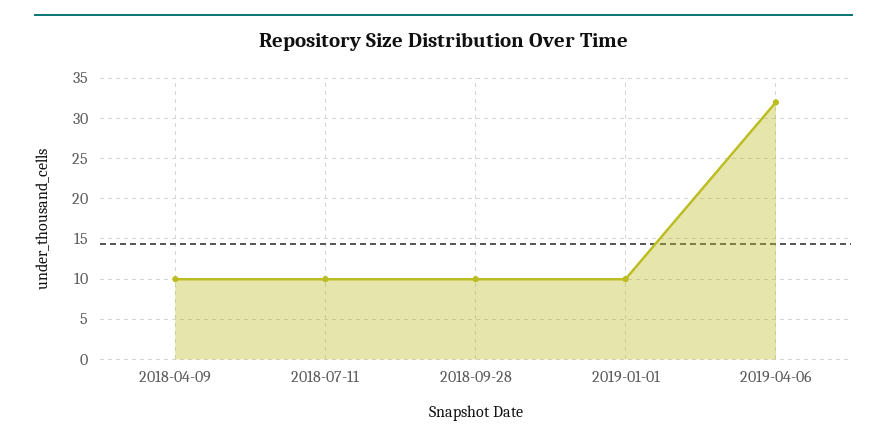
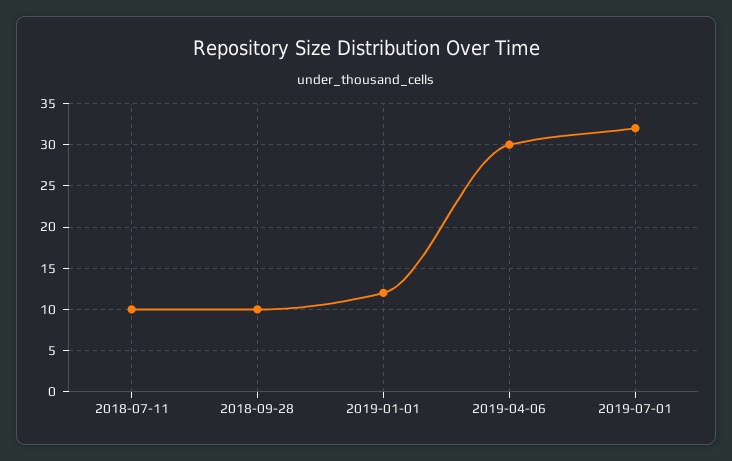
2018-04-09: 10 -> none
2019-01-01: 10 -> 12
2019-04-06: 32 -> 30
2019-07-01: none -> 32

